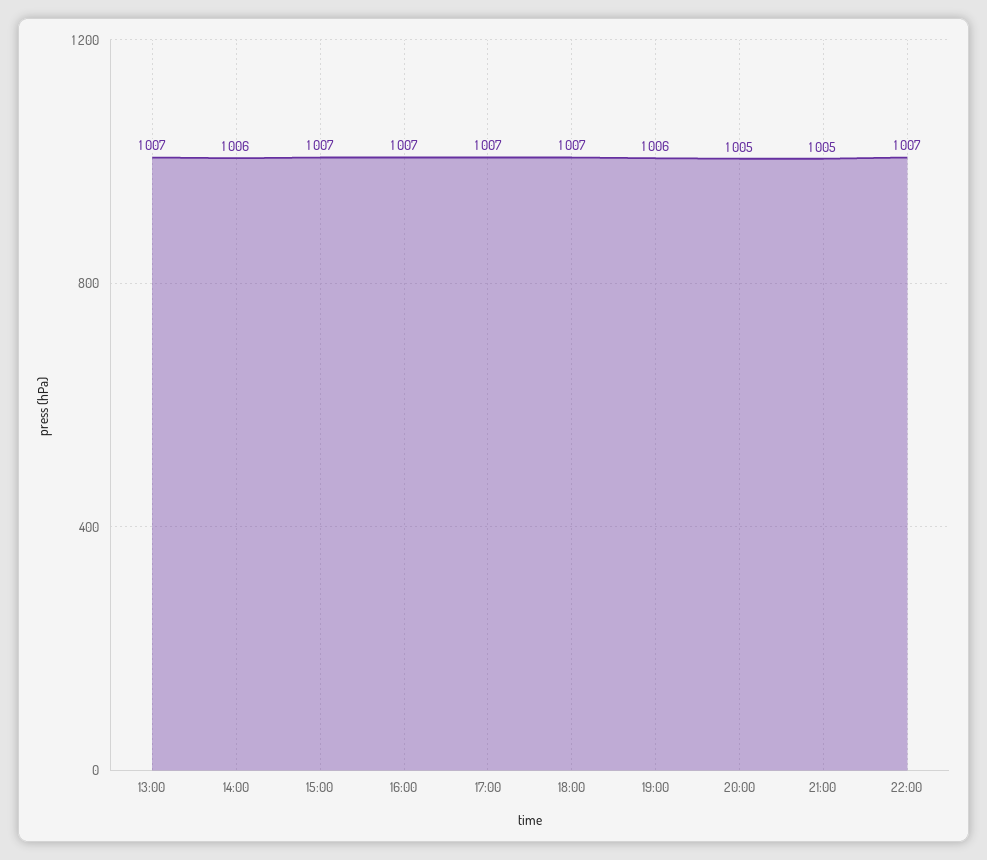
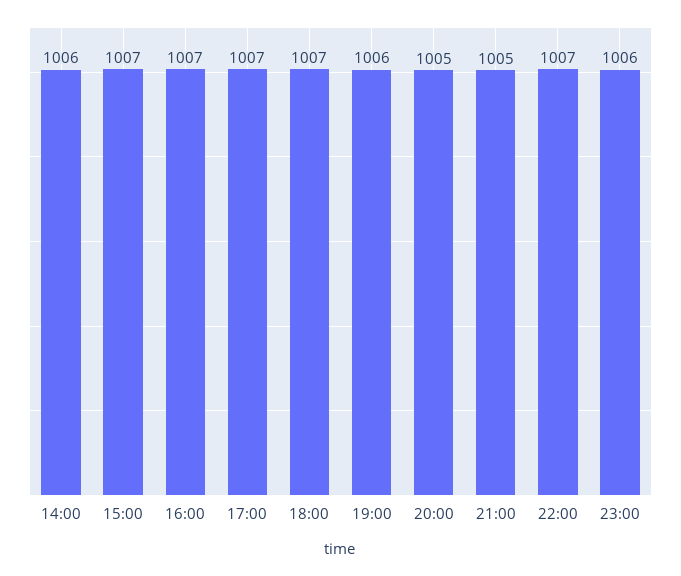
13:00: 1007 -> none
23:00: none -> 1006

